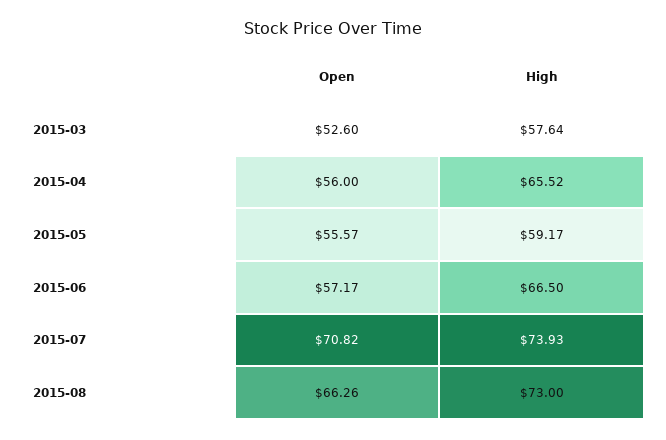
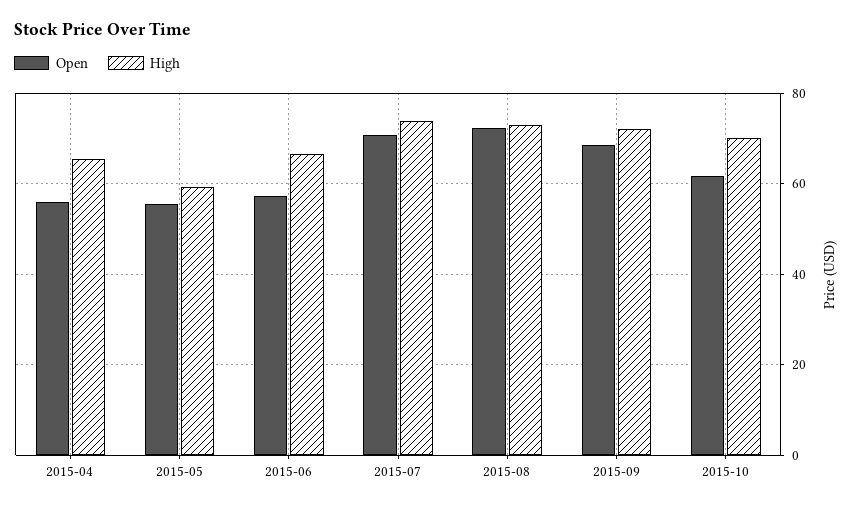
Open, 2015-03: 52.6 -> none
High, 2015-03: 57.64 -> none
Open, 2015-08: 66.26 -> 72
Open, 2015-09: none -> 68
High, 2015-09: none -> 72
Open, 2015-10: none -> 62
High, 2015-10: none -> 70

